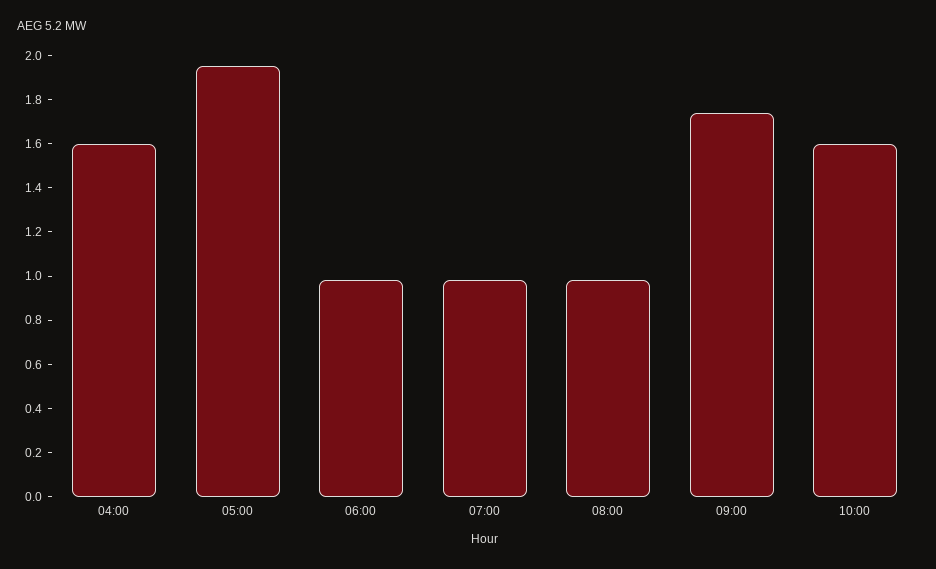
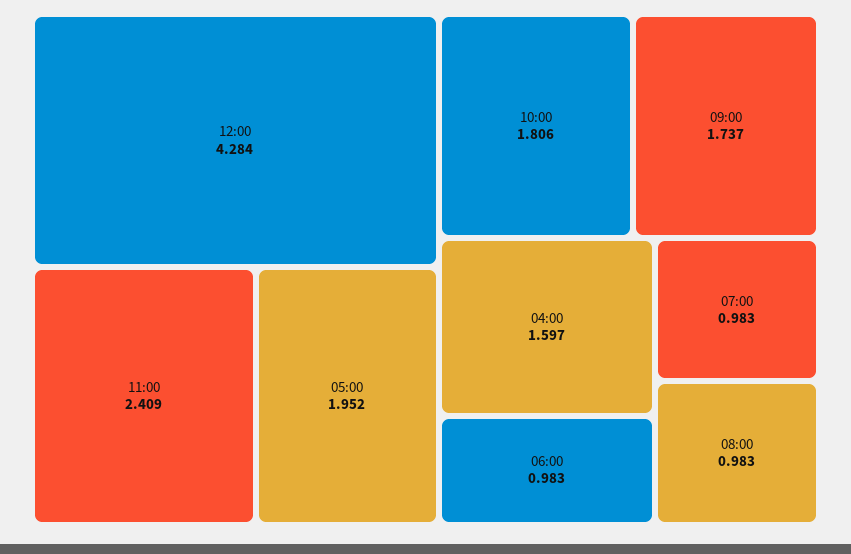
10:00: 1.6 -> 1.806
12:00: none -> 4.284
11:00: none -> 2.409

